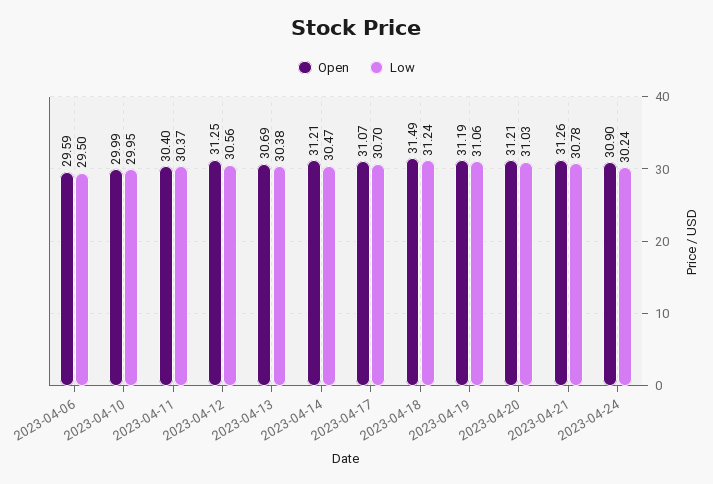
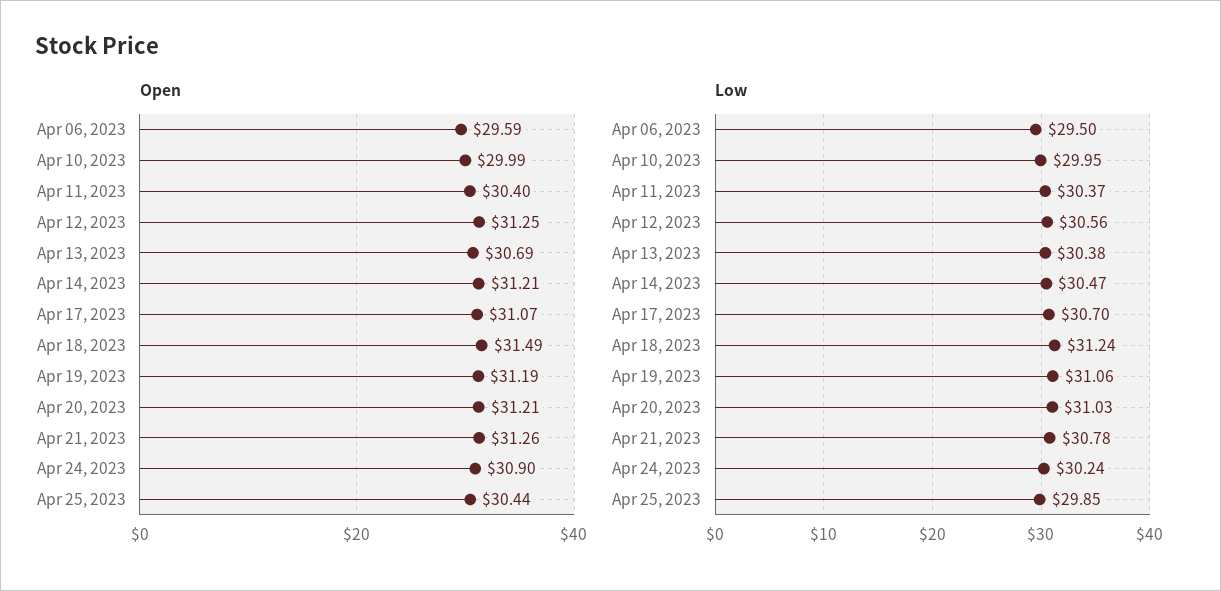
Open, Apr 25, 2023: none -> 30.44
Low, Apr 25, 2023: none -> 29.85

